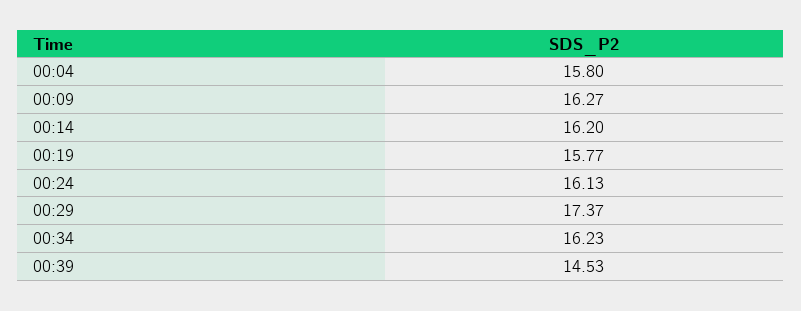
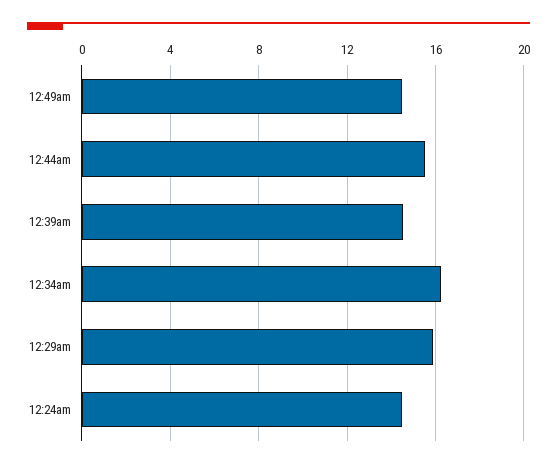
00:04: 15.8 -> none
00:09: 16.27 -> none
00:14: 16.2 -> none
00:19: 15.77 -> none
00:24: 16.13 -> 14.5
00:29: 17.37 -> 16
12:49am: none -> 14.5
12:44am: none -> 15.5

